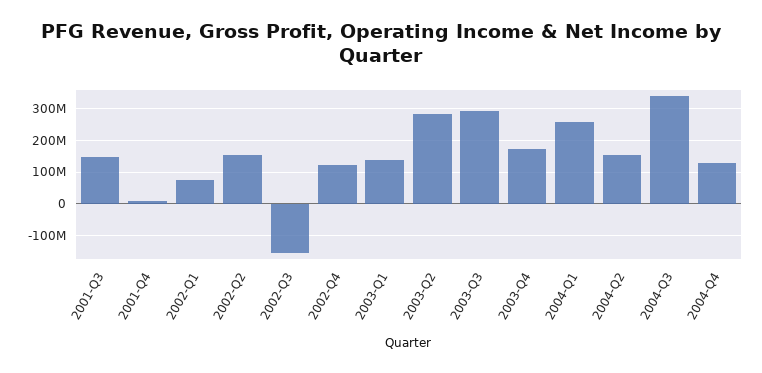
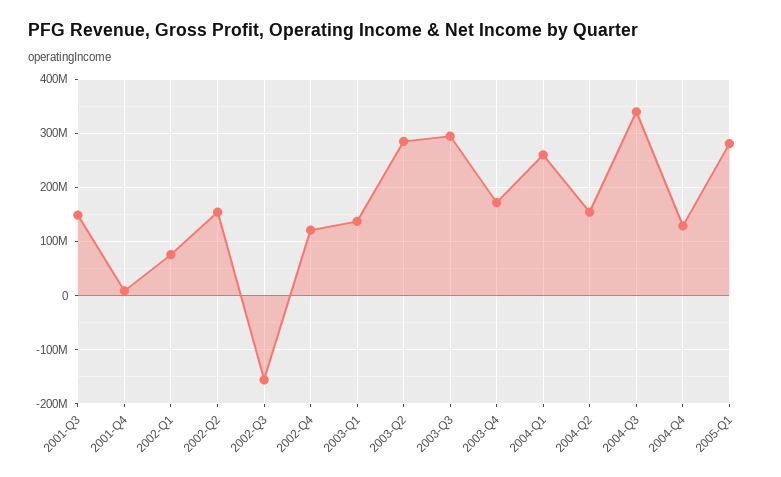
2005-Q1: none -> 280000000

